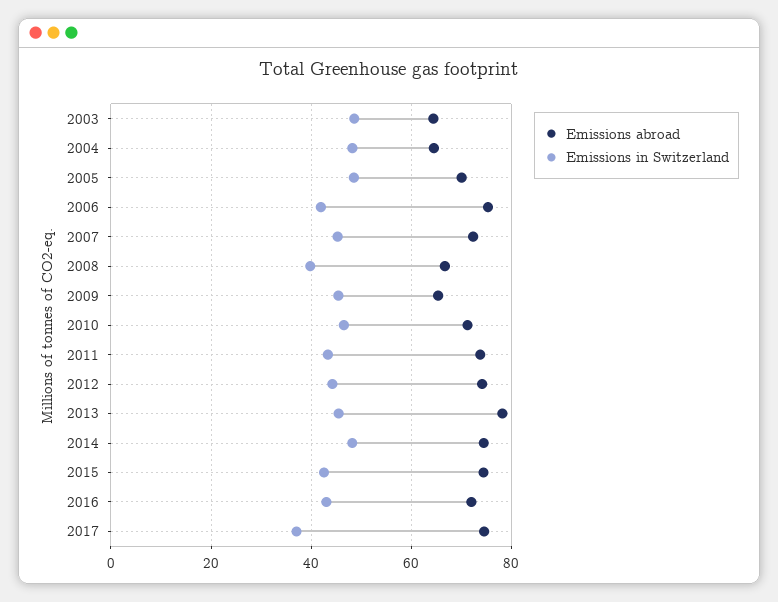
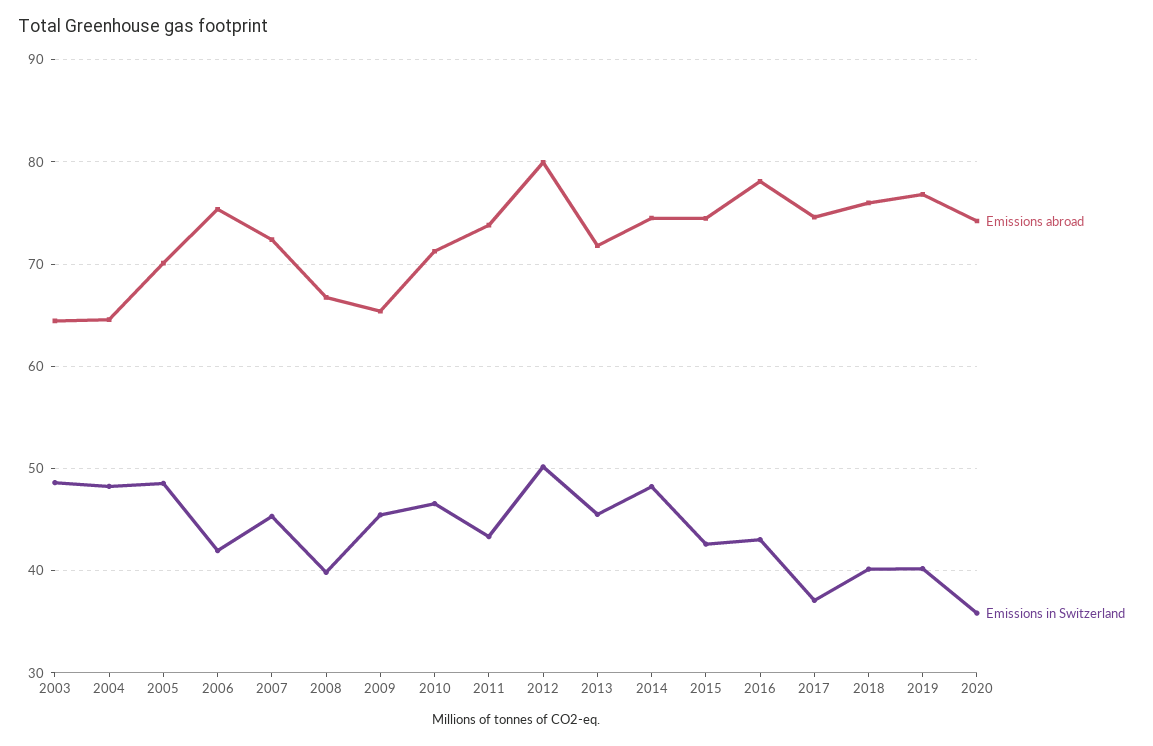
Emissions abroad, 2012: 74 -> 80
Emissions in Switzerland, 2012: 44 -> 50
Emissions abroad, 2013: 78 -> 72
Emissions abroad, 2016: 72 -> 78
Emissions abroad, 2018: none -> 76
Emissions in Switzerland, 2018: none -> 40
Emissions abroad, 2019: none -> 77
Emissions in Switzerland, 2019: none -> 40
Emissions abroad, 2020: none -> 74
Emissions in Switzerland, 2020: none -> 36

